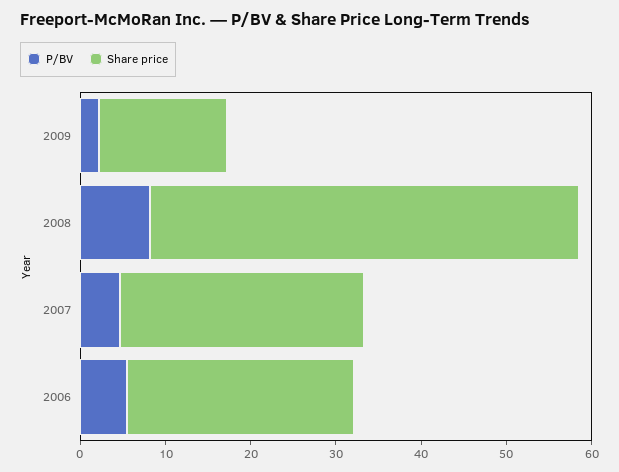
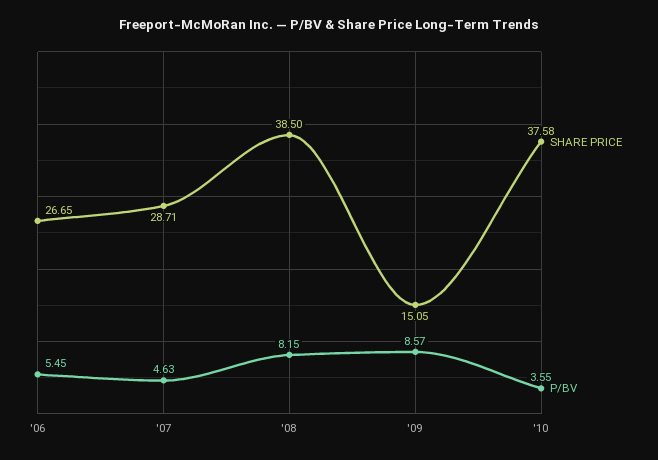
P/BV, 2009: 2 -> 8.57
Share price, 2008: 50 -> 38.5
Share price, '10: none -> 37.58
P/BV, '10: none -> 3.55

